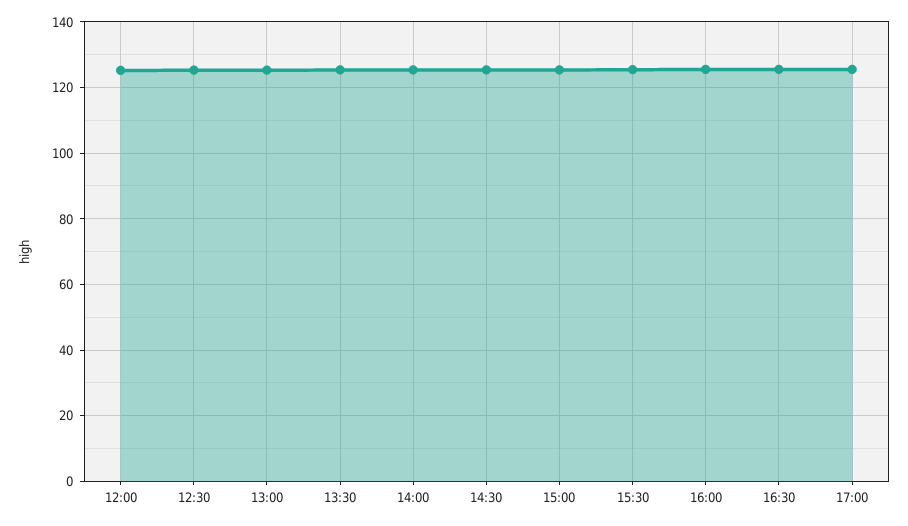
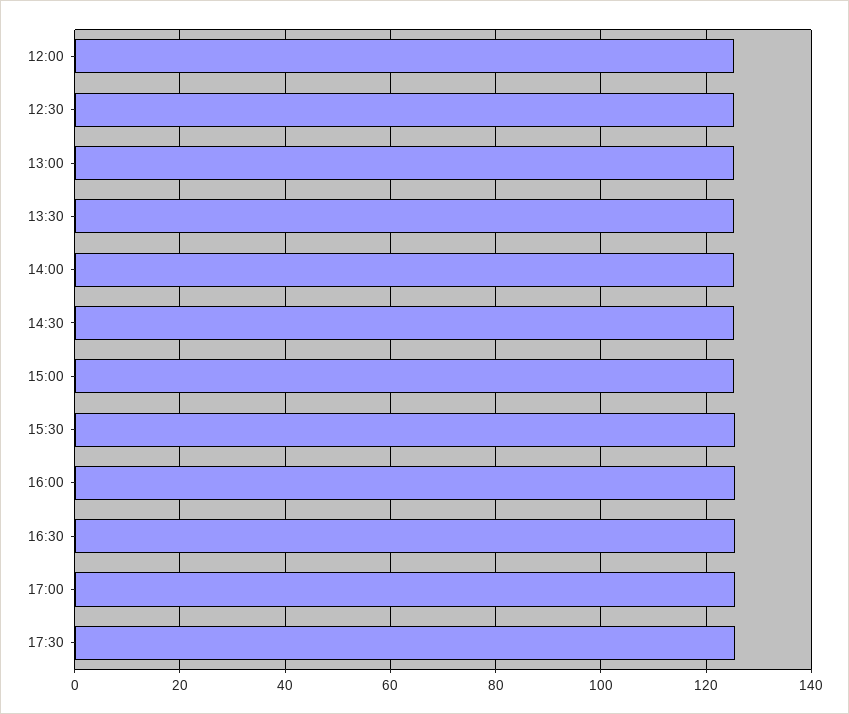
17:30: none -> 126

